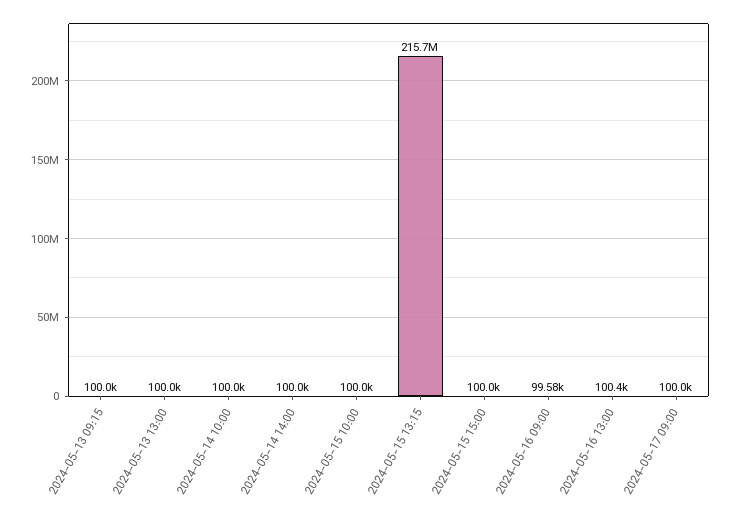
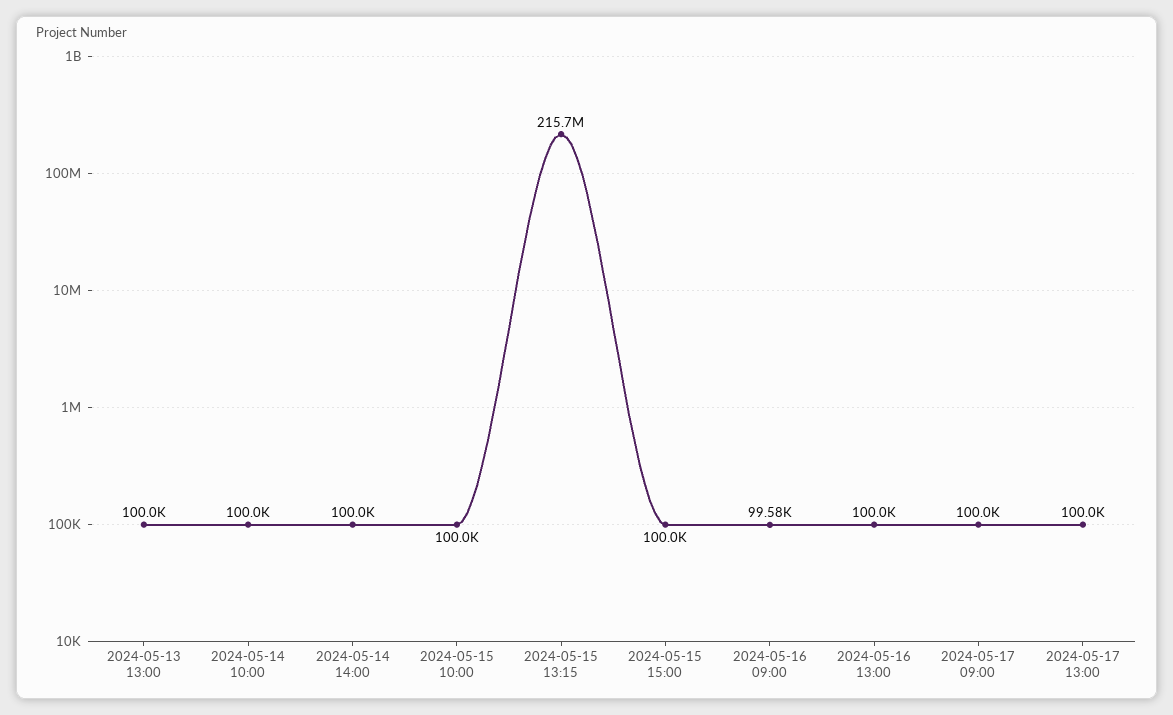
2024-05-13 09:15: 100000 -> none
2024-05-16 13:00: 100400 -> 100000
2024-05-17 13:00: none -> 100000

